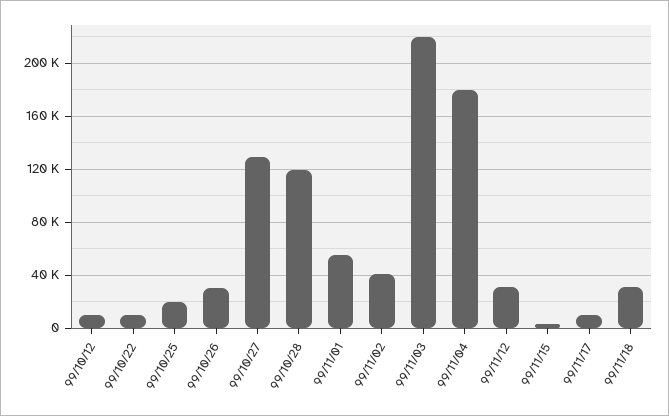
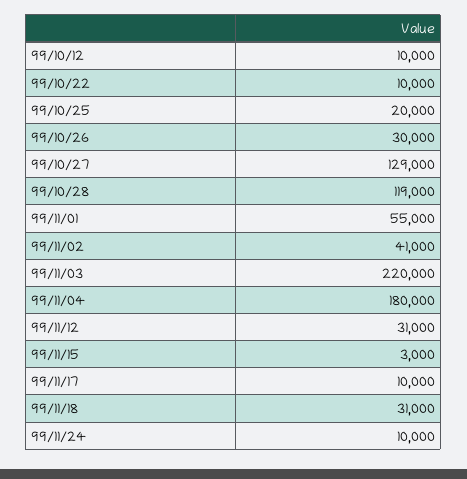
99/11/24: none -> 10000

